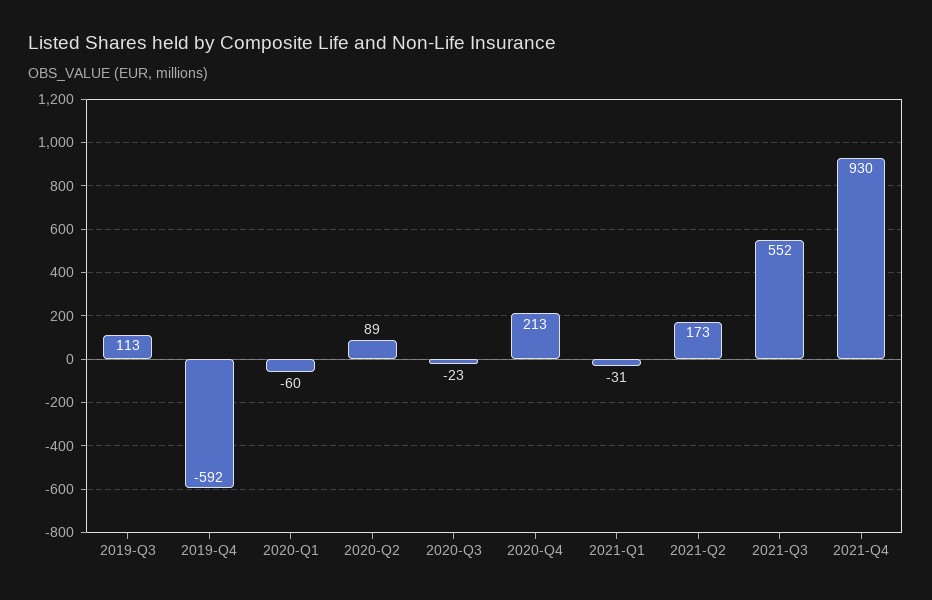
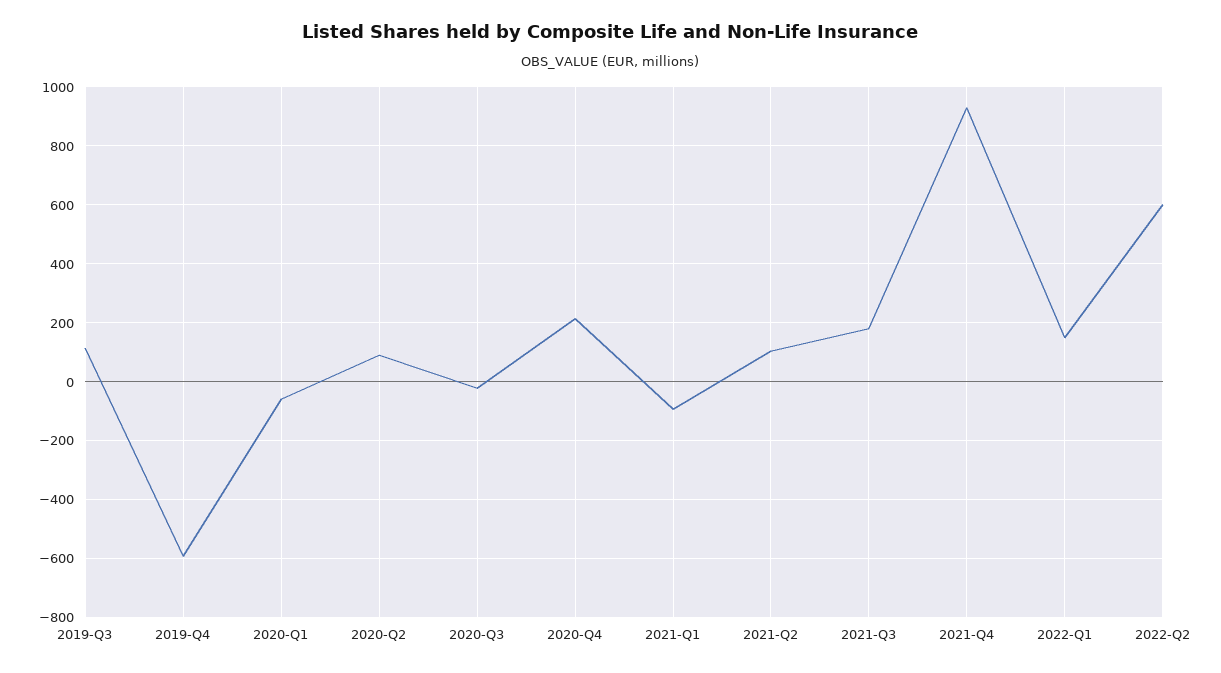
2021-Q1: -31 -> -100
2021-Q2: 173 -> 100
2021-Q3: 552 -> 175
2022-Q1: none -> 150
2022-Q2: none -> 600

